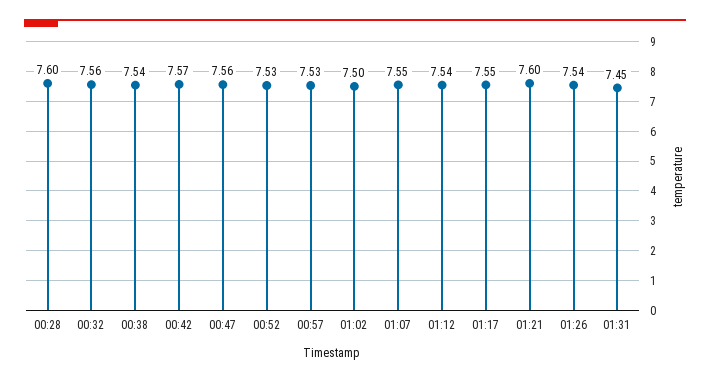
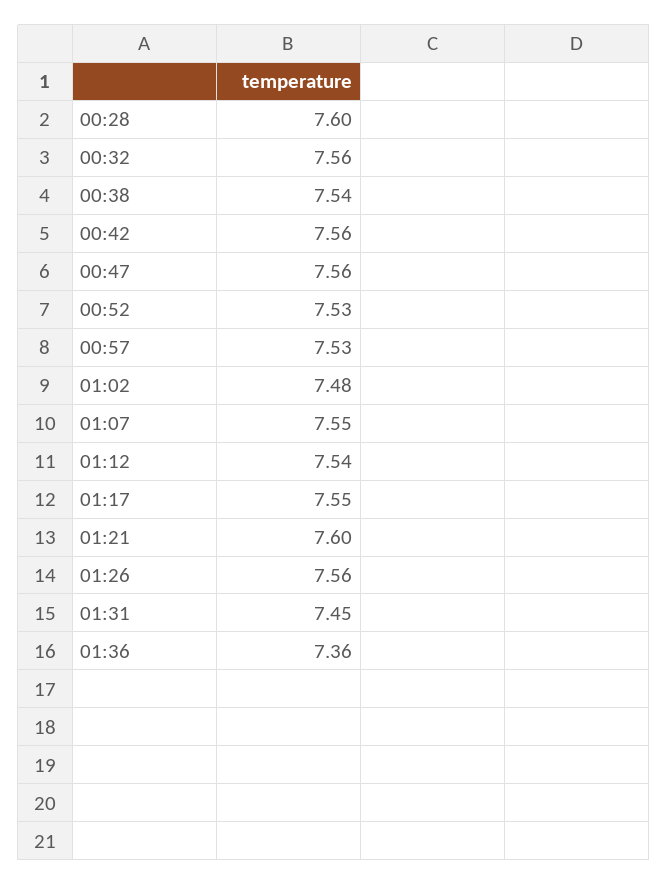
00:42: 7.57 -> 7.56
01:02: 7.5 -> 7.48
01:26: 7.54 -> 7.56
01:36: none -> 7.36

